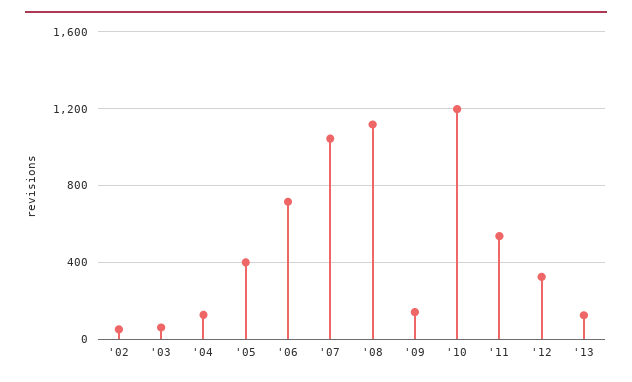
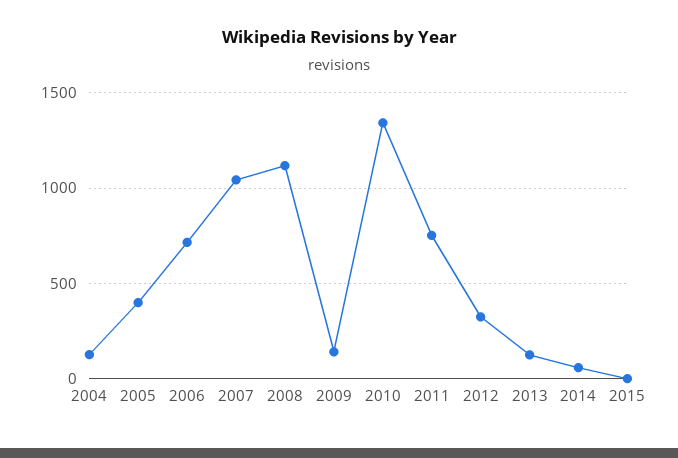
'02: 50 -> none
'03: 50 -> none
'10: 1200 -> 1350
'11: 550 -> 750
2014: none -> 50
2015: none -> 0

